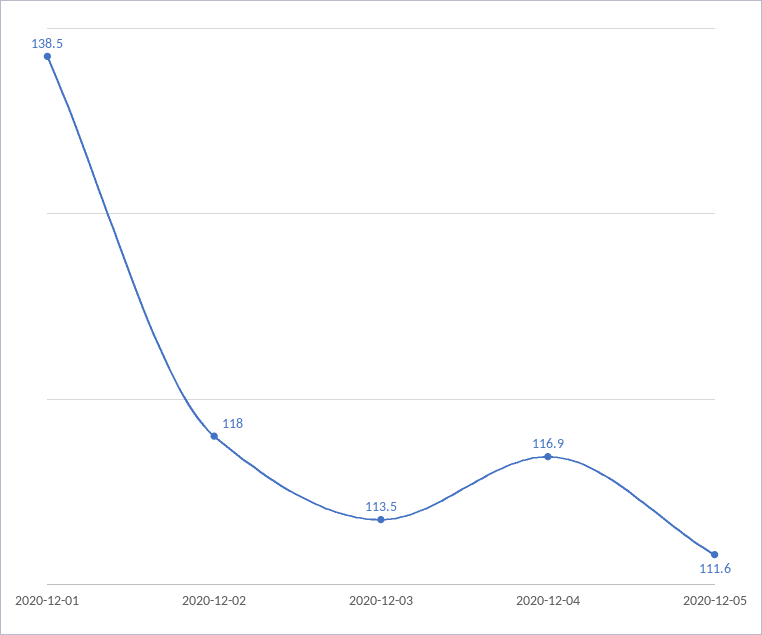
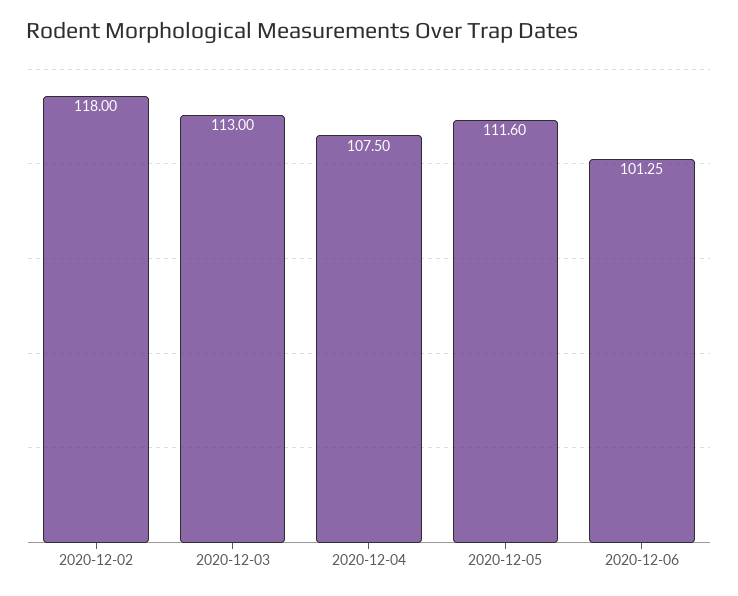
2020-12-01: 138.5 -> none
2020-12-03: 113.5 -> 113
2020-12-04: 116.9 -> 107.5
2020-12-06: none -> 101.25

